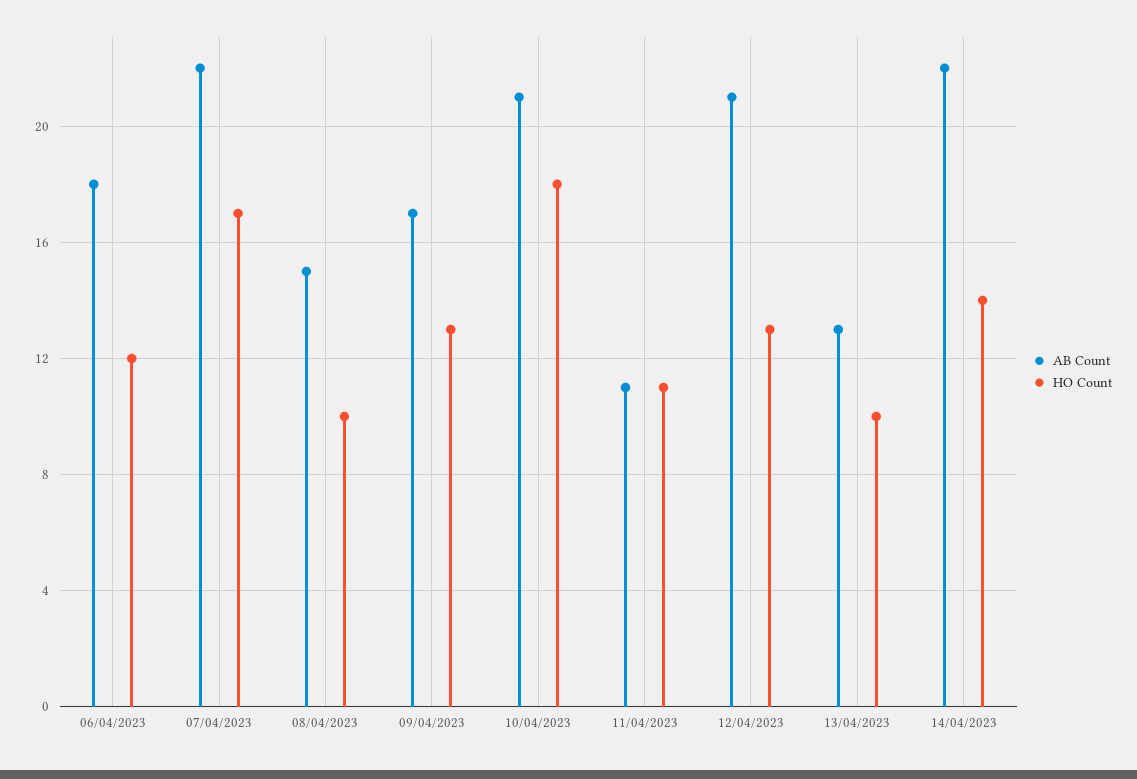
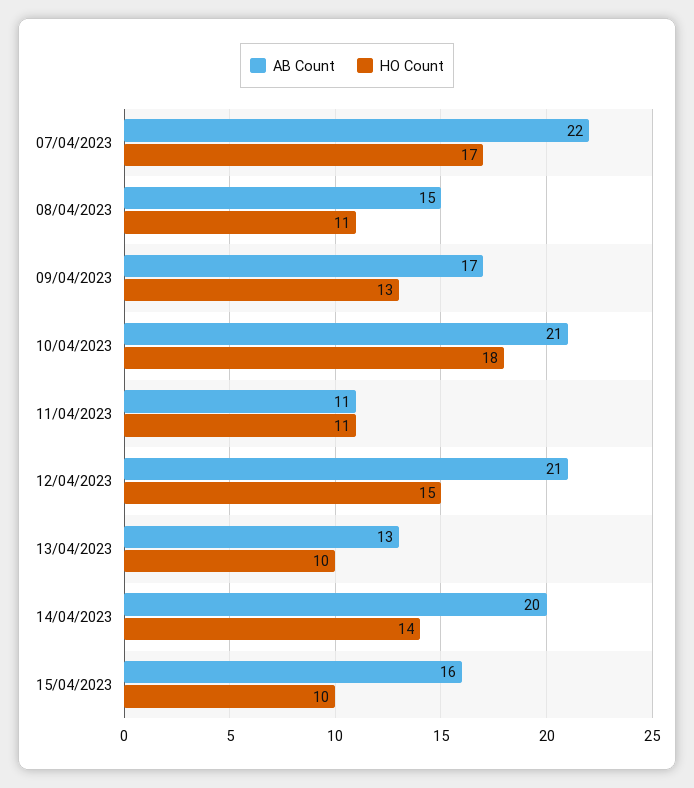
AB Count, 06/04/2023: 18 -> none
HO Count, 06/04/2023: 12 -> none
HO Count, 08/04/2023: 10 -> 11
HO Count, 12/04/2023: 13 -> 15
AB Count, 14/04/2023: 22 -> 20
AB Count, 15/04/2023: none -> 16
HO Count, 15/04/2023: none -> 10

